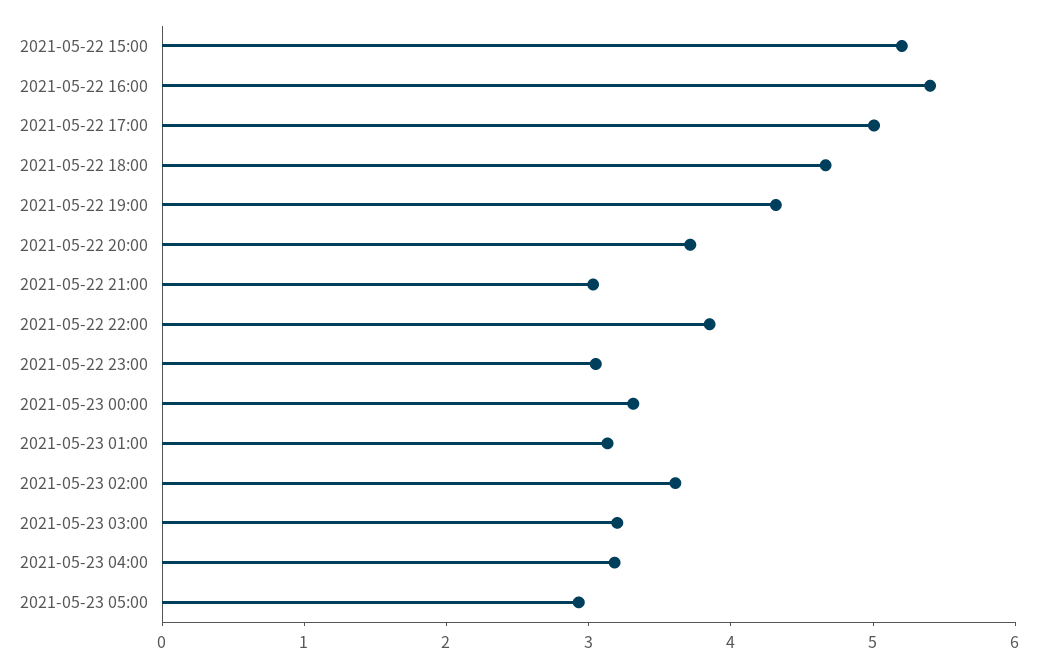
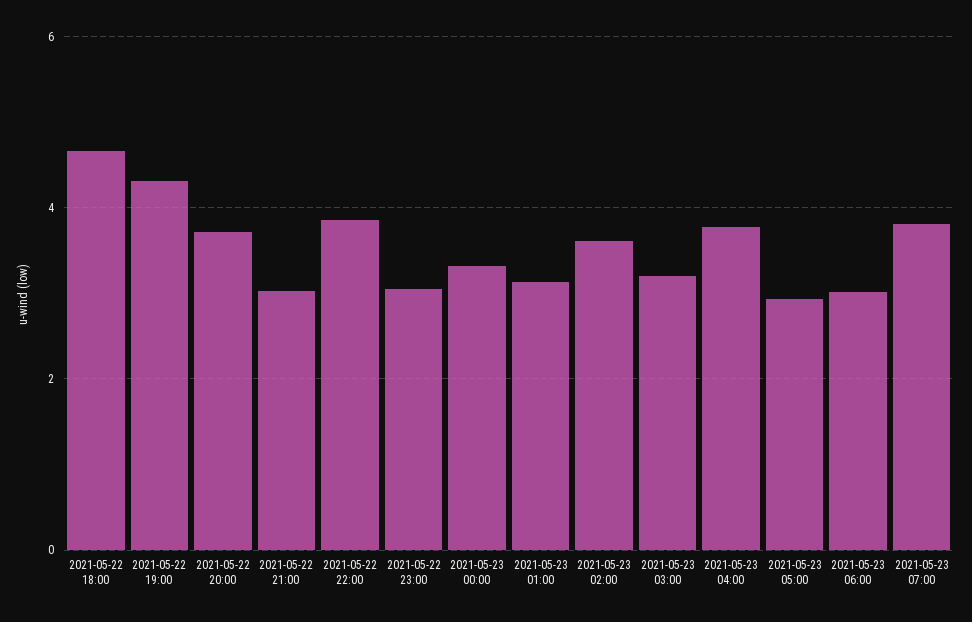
2021-05-22 15:00: 5.2 -> none
2021-05-22 16:00: 5.4 -> none
2021-05-22 17:00: 5 -> none
2021-05-23 04:00: 3.2 -> 3.8
2021-05-23 06:00: none -> 3
2021-05-23 07:00: none -> 3.8

